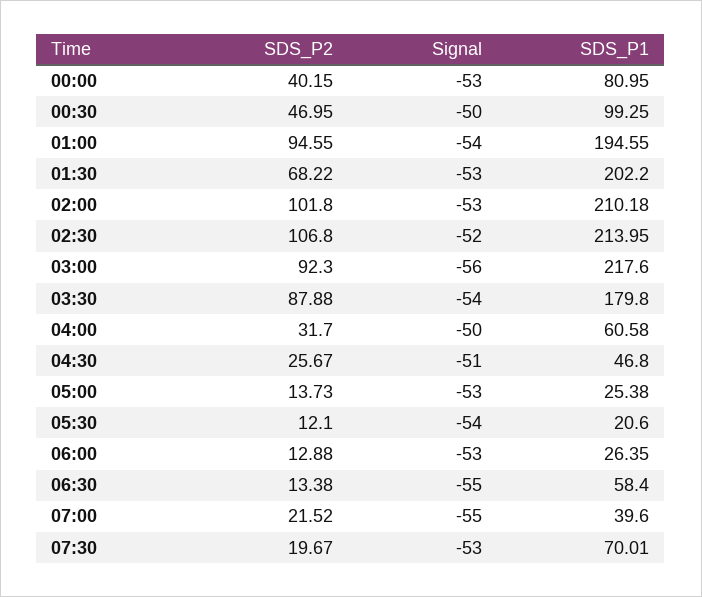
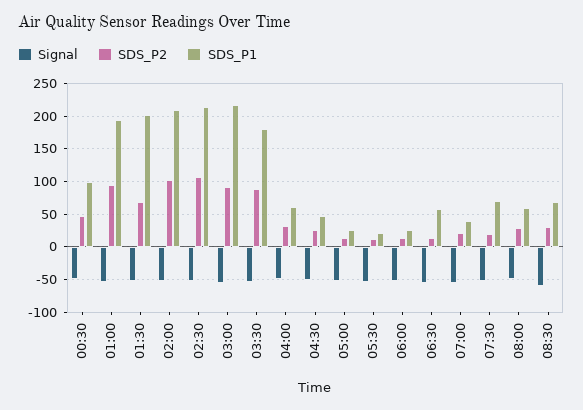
SDS_P2, 00:00: 40.15 -> none
Signal, 00:00: -53 -> none
SDS_P1, 00:00: 80.95 -> none
Signal, 08:00: none -> -50
SDS_P2, 08:00: none -> 30
SDS_P1, 08:00: none -> 60
Signal, 08:30: none -> -60
SDS_P2, 08:30: none -> 30
SDS_P1, 08:30: none -> 70

